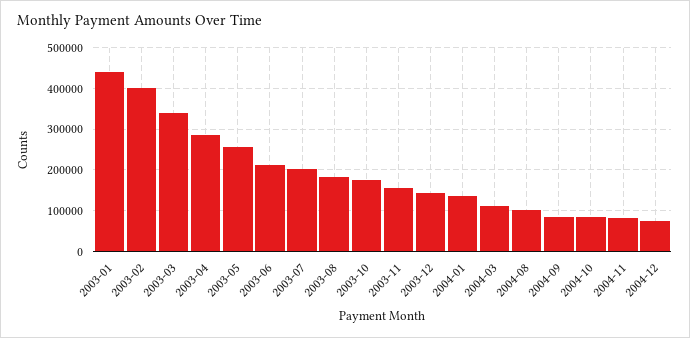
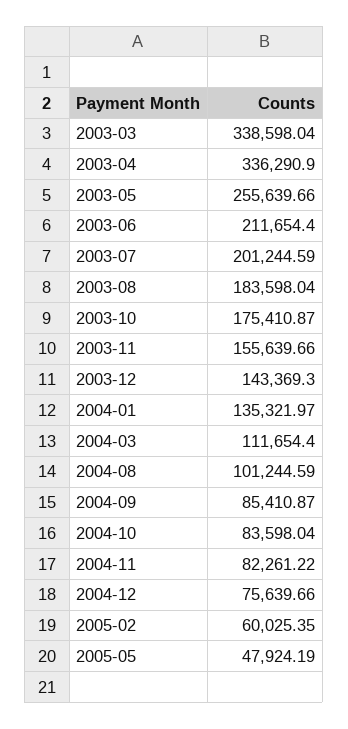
2003-01: 440000 -> none
2003-02: 400000 -> none
2003-04: 280000 -> 336290.9
2005-02: none -> 60025.35
2005-05: none -> 47924.19

